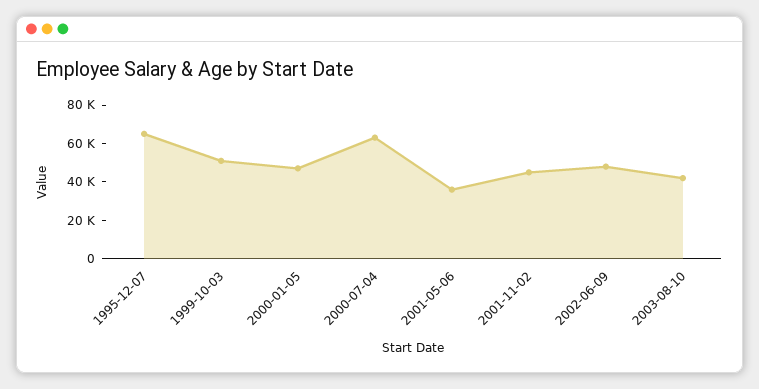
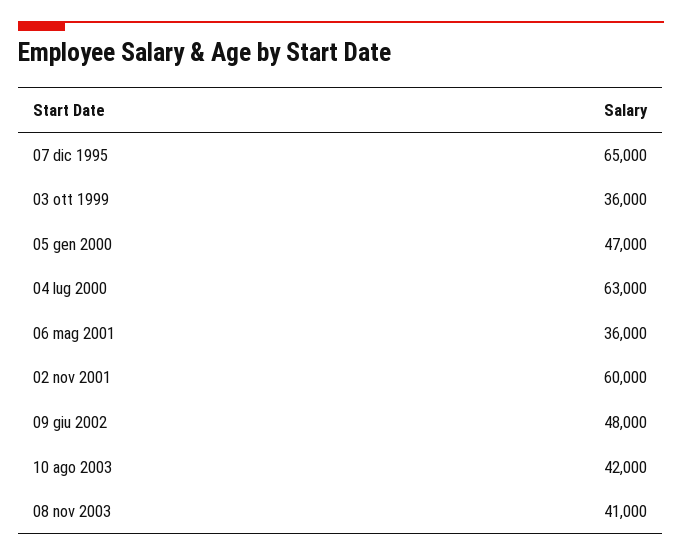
1999-10-03: 50000 -> 36000
2001-11-02: 45000 -> 60000
08 nov 2003: none -> 41000

